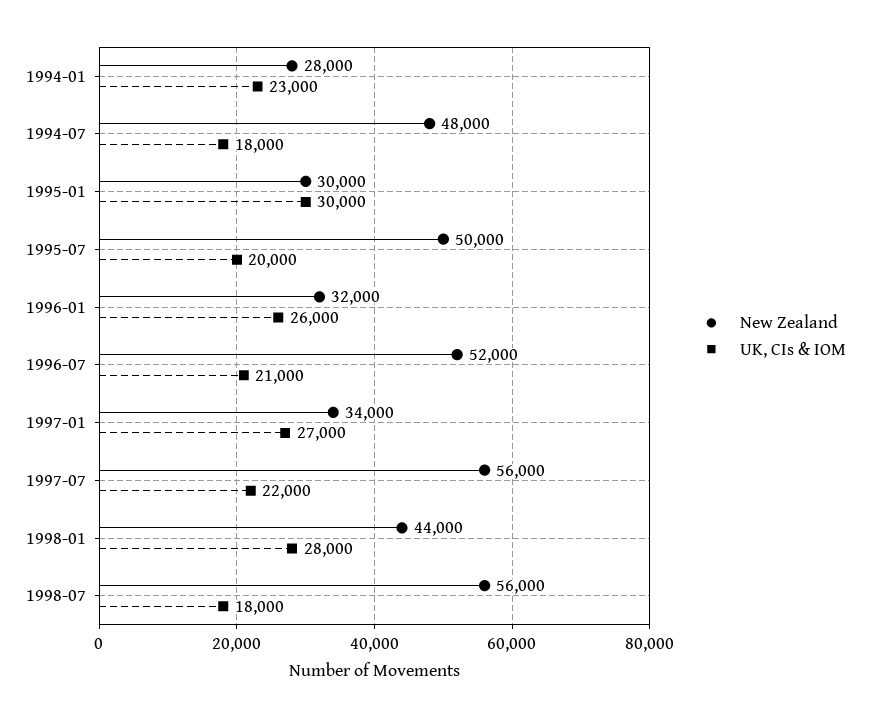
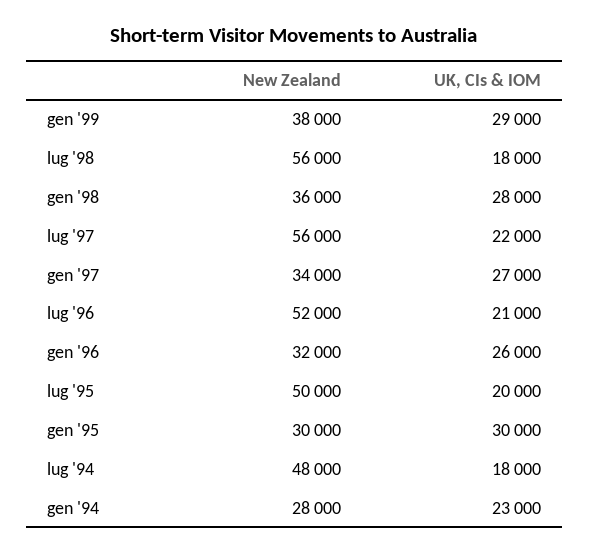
New Zealand, 1998-01: 44000 -> 36000
New Zealand, gen '99: none -> 38000
UK, CIs & IOM, gen '99: none -> 29000

